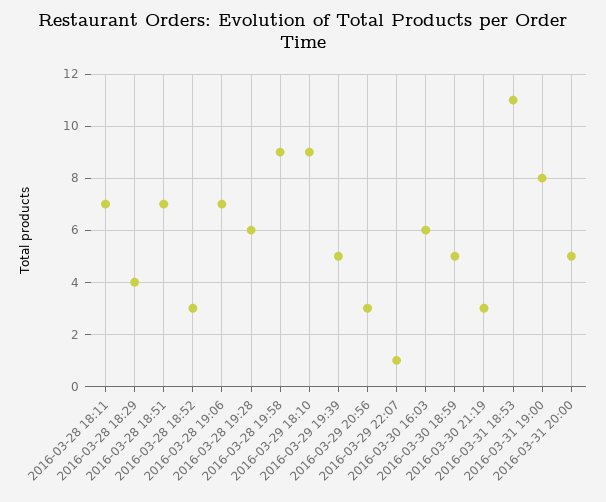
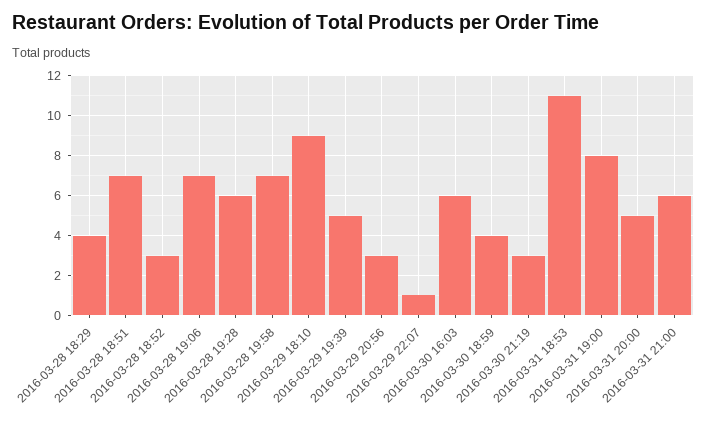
2016-03-28 18:11: 7 -> none
2016-03-28 19:58: 9 -> 7
2016-03-30 18:59: 5 -> 4
2016-03-31 21:00: none -> 6

